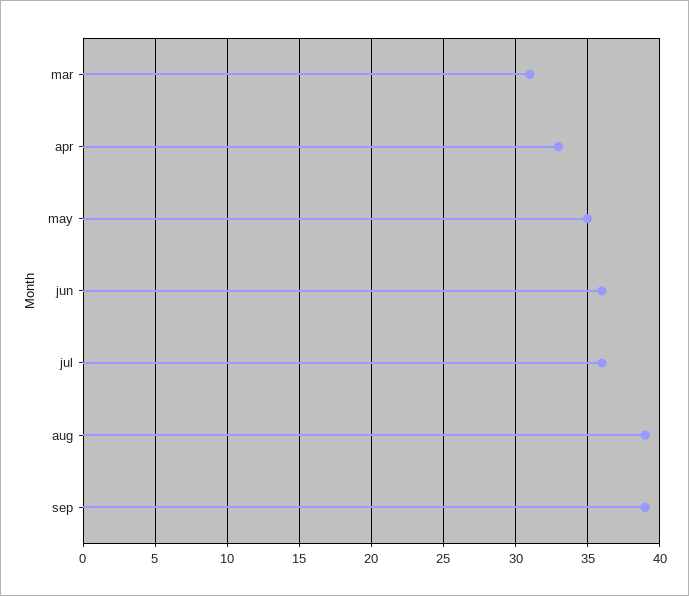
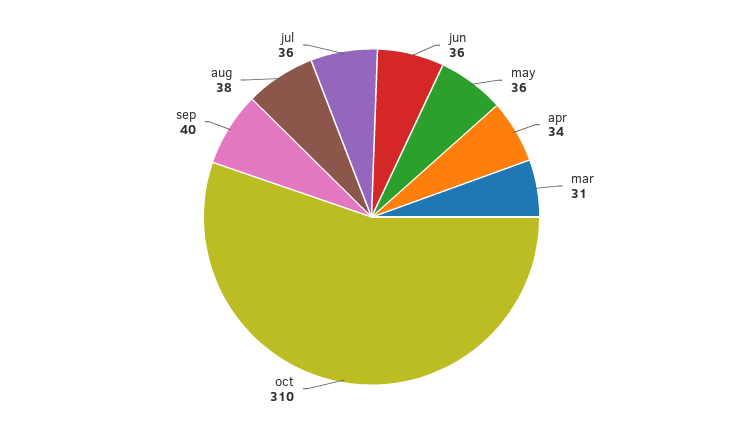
apr: 33 -> 34
may: 35 -> 36
aug: 39 -> 38
sep: 39 -> 40
oct: none -> 310

